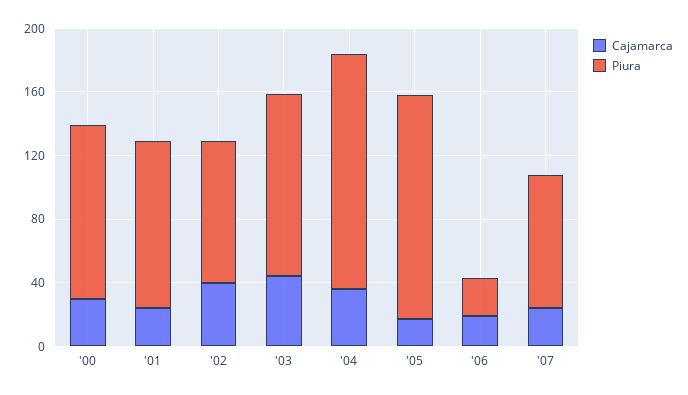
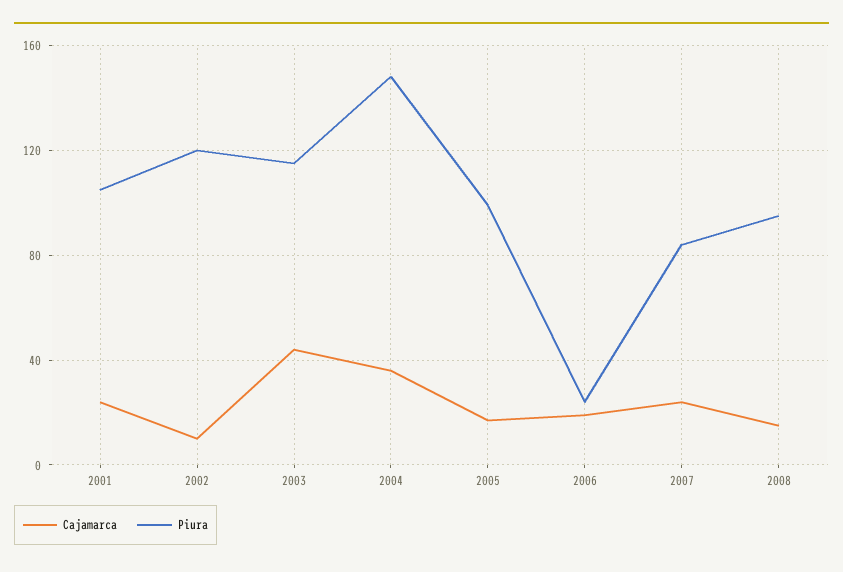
Cajamarca, '00: 30 -> none
Piura, '00: 110 -> none
Cajamarca, '02: 40 -> 10
Piura, '02: 90 -> 120
Piura, '05: 140 -> 100
Cajamarca, 2008: none -> 15
Piura, 2008: none -> 95

